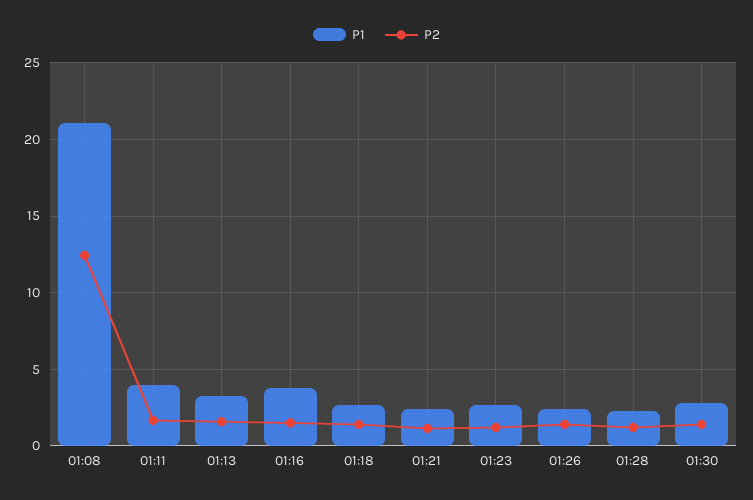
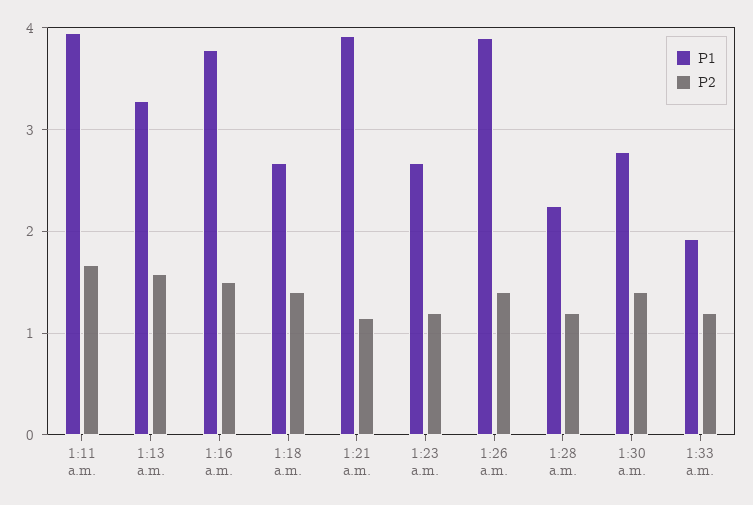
P1, 01:08: 21 -> none
P2, 01:08: 12.5 -> none
P1, 01:21: 2.5 -> 3.9
P1, 01:26: 2.5 -> 3.9
P1, 1:33 a.m.: none -> 1.9
P2, 1:33 a.m.: none -> 1.2

